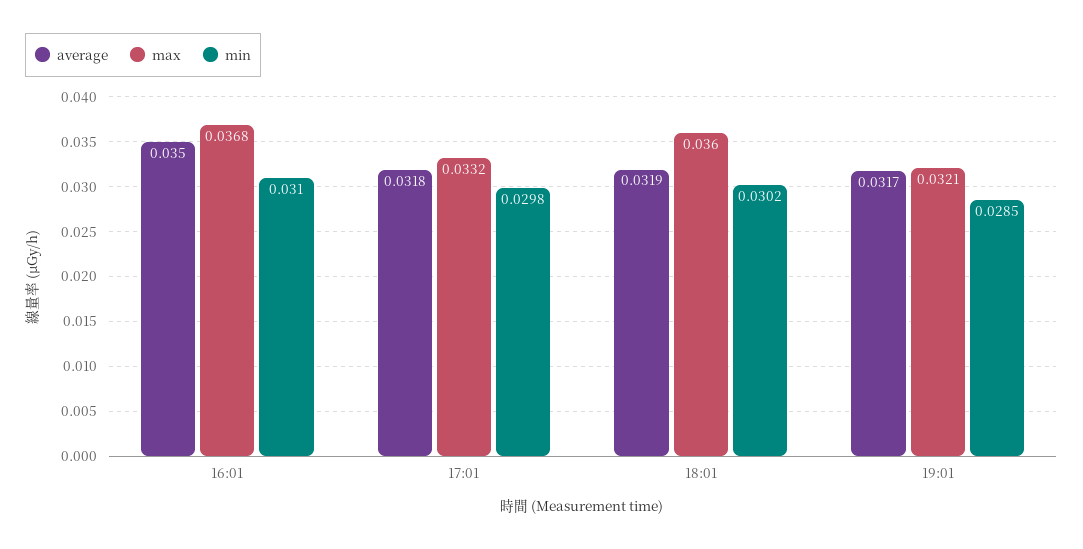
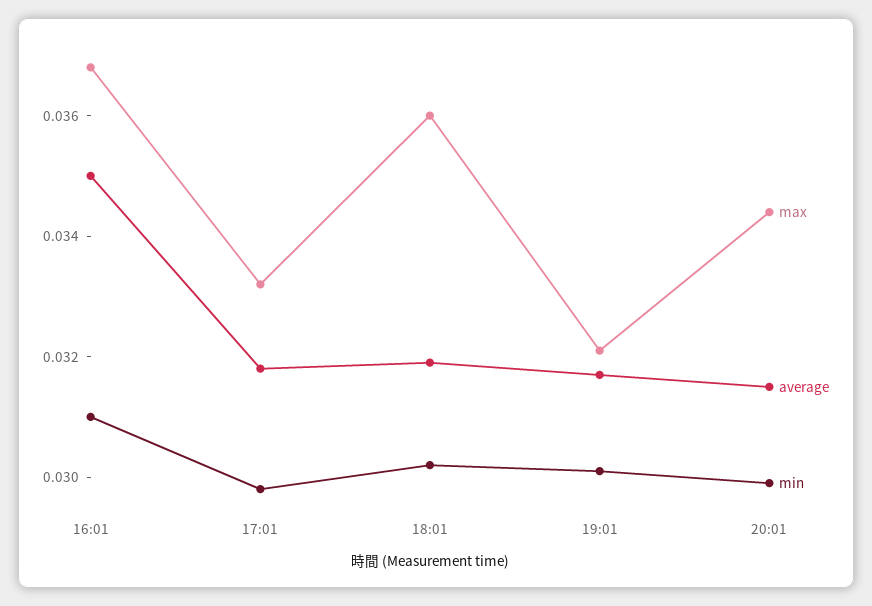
min, 19:01: 0.0285 -> 0.03
max, 20:01: none -> 0.0345
average, 20:01: none -> 0.0315
min, 20:01: none -> 0.03

